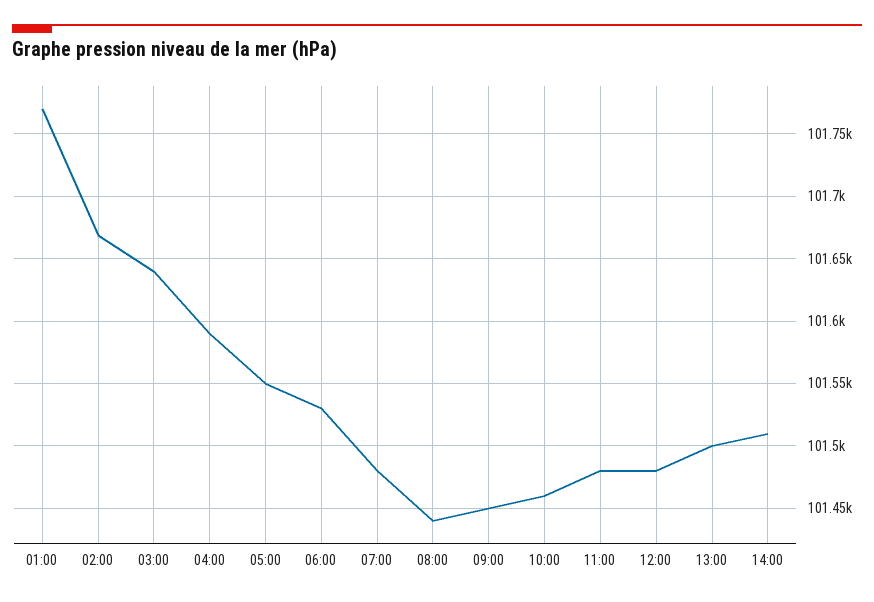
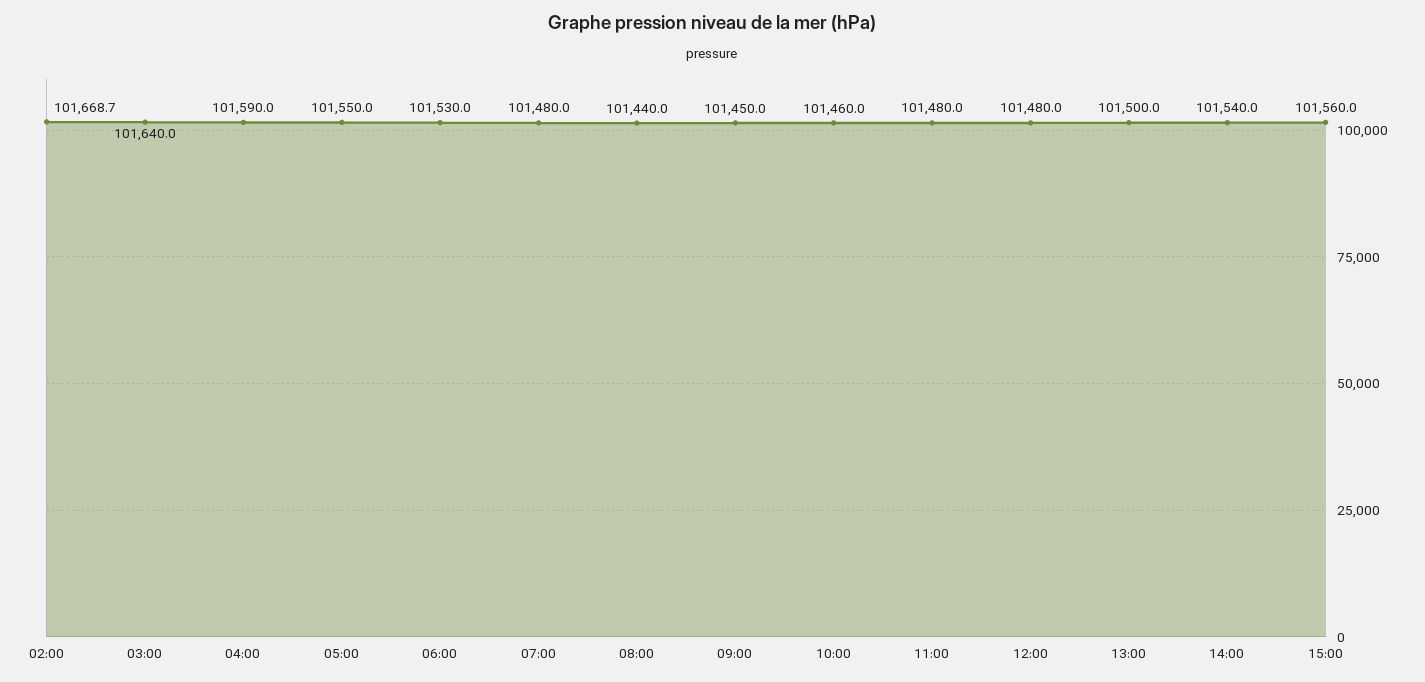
01:00: 101770 -> none
14:00: 101510 -> 101540
15:00: none -> 101560

